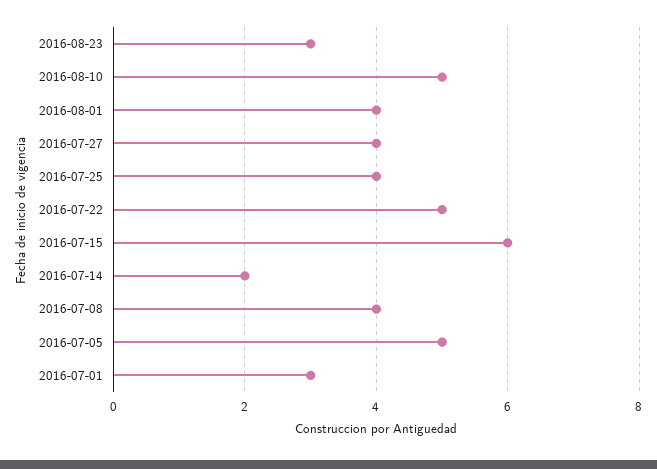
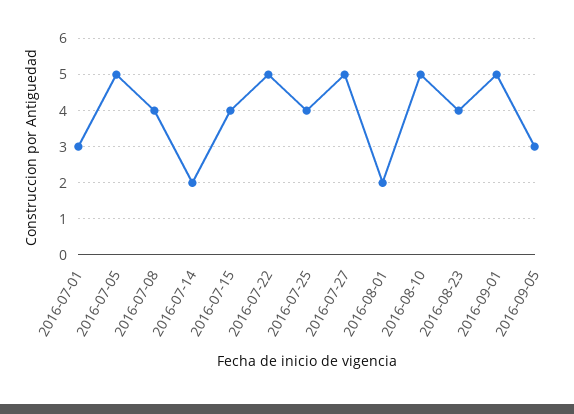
2016-08-23: 3 -> 4
2016-08-01: 4 -> 2
2016-07-27: 4 -> 5
2016-07-15: 6 -> 4
2016-09-01: none -> 5
2016-09-05: none -> 3

